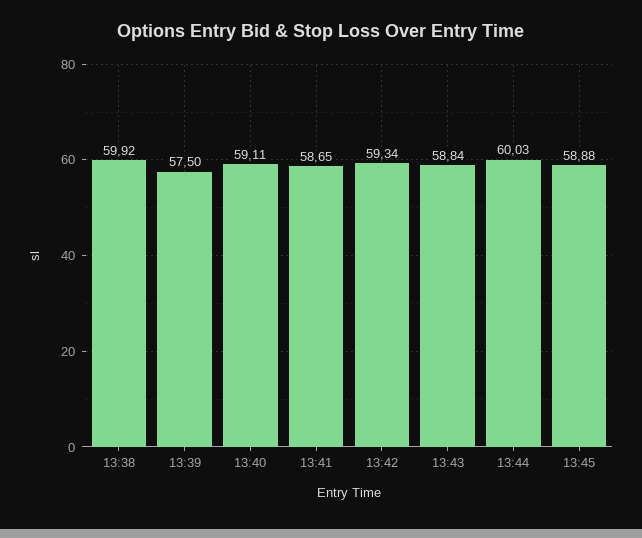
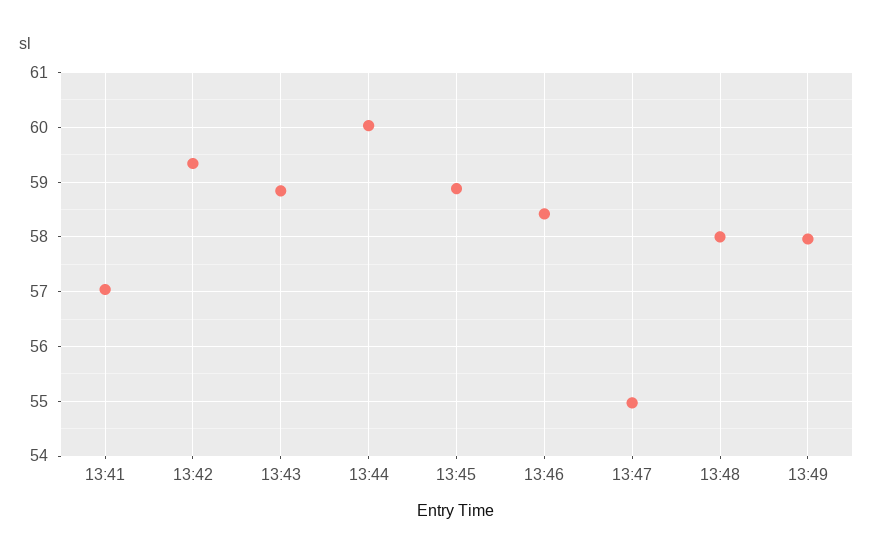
13:38: 59.92 -> none
13:39: 57.5 -> none
13:40: 59.11 -> none
13:41: 58.65 -> 57
13:46: none -> 58.4
13:47: none -> 55
13:48: none -> 58
13:49: none -> 58

